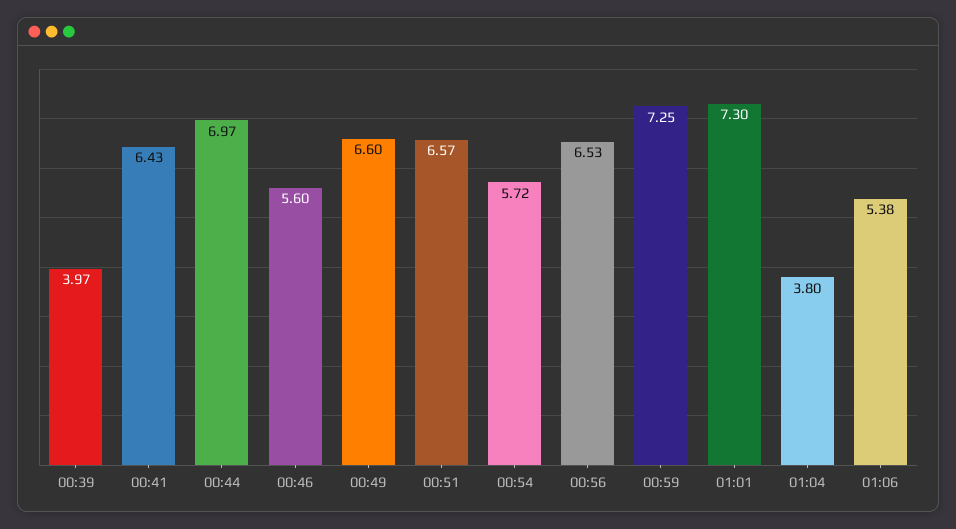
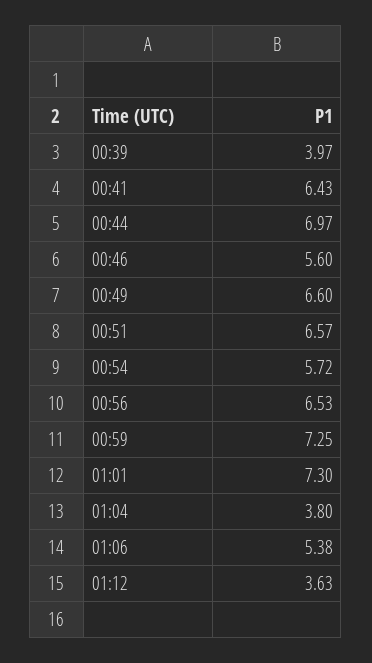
01:12: none -> 3.63

